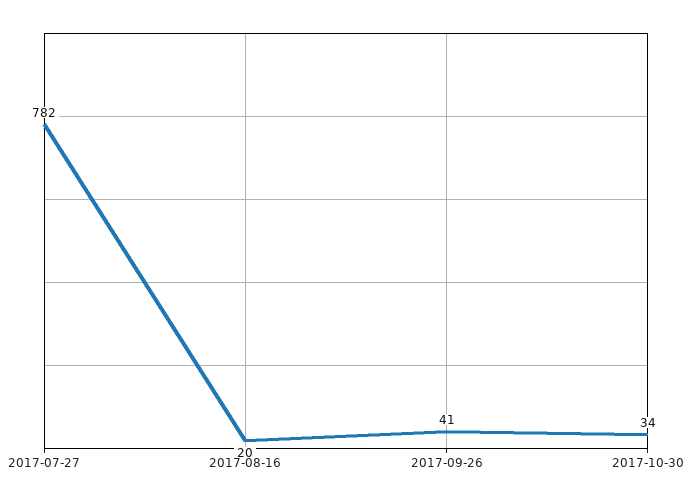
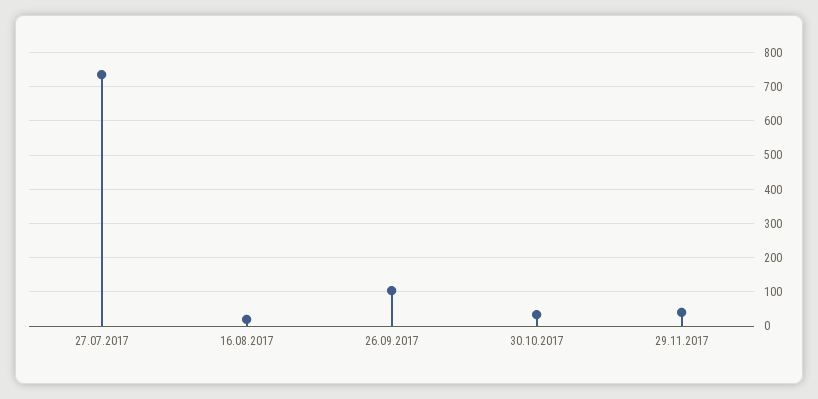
2017-07-27: 782 -> 740
2017-09-26: 41 -> 100
29.11.2017: none -> 40

